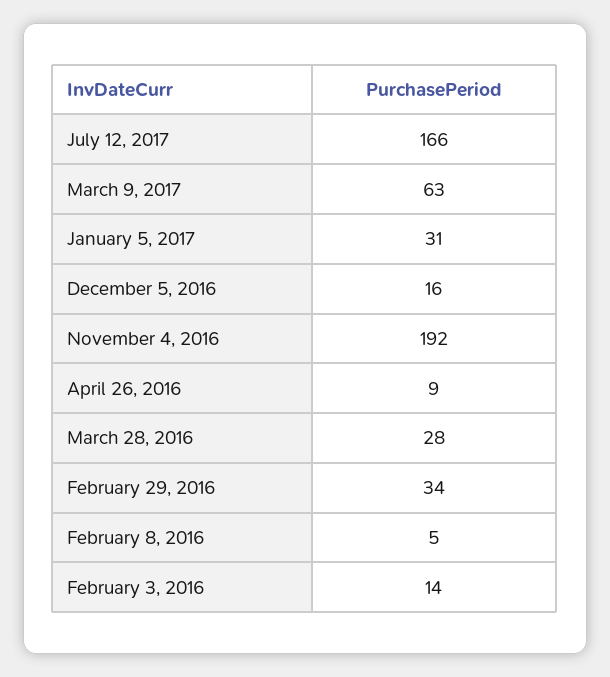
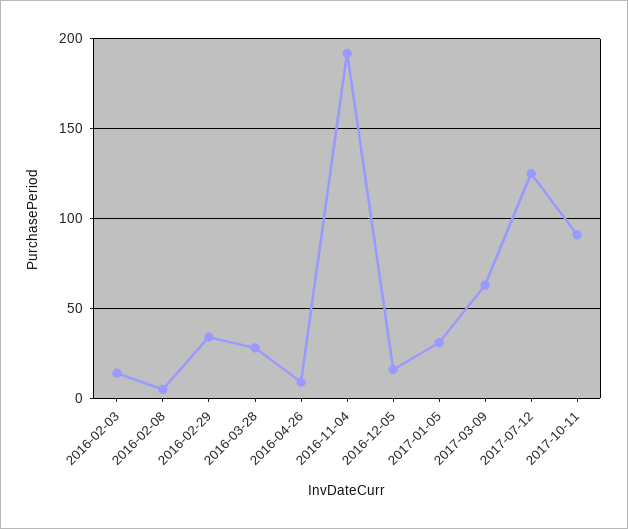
July 12, 2017: 166 -> 125
2017-10-11: none -> 90

